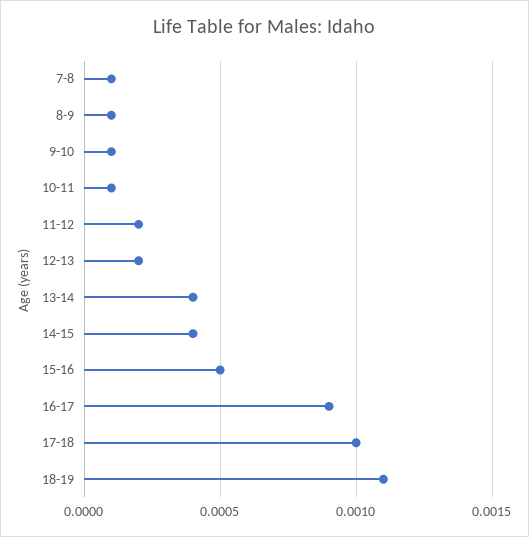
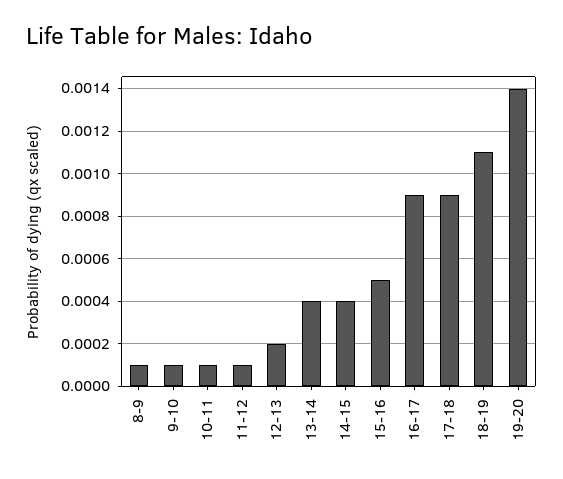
7-8: 0.0001 -> none
11-12: 0.0002 -> 0.0001
17-18: 0.001 -> 0.0009
19-20: none -> 0.0014

